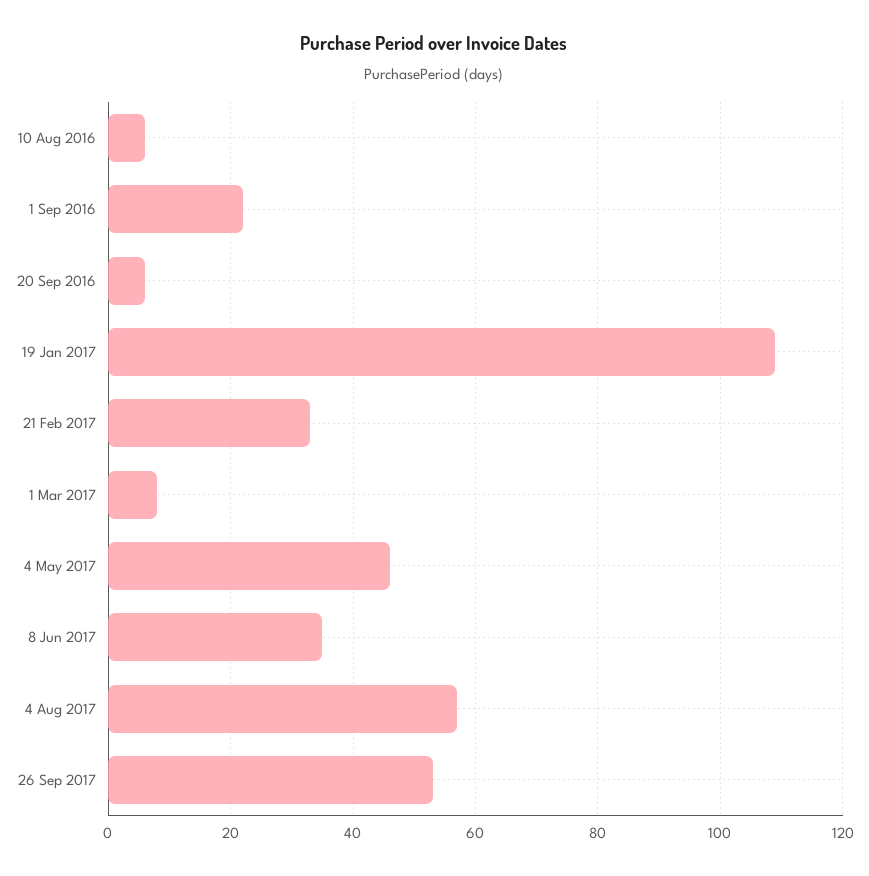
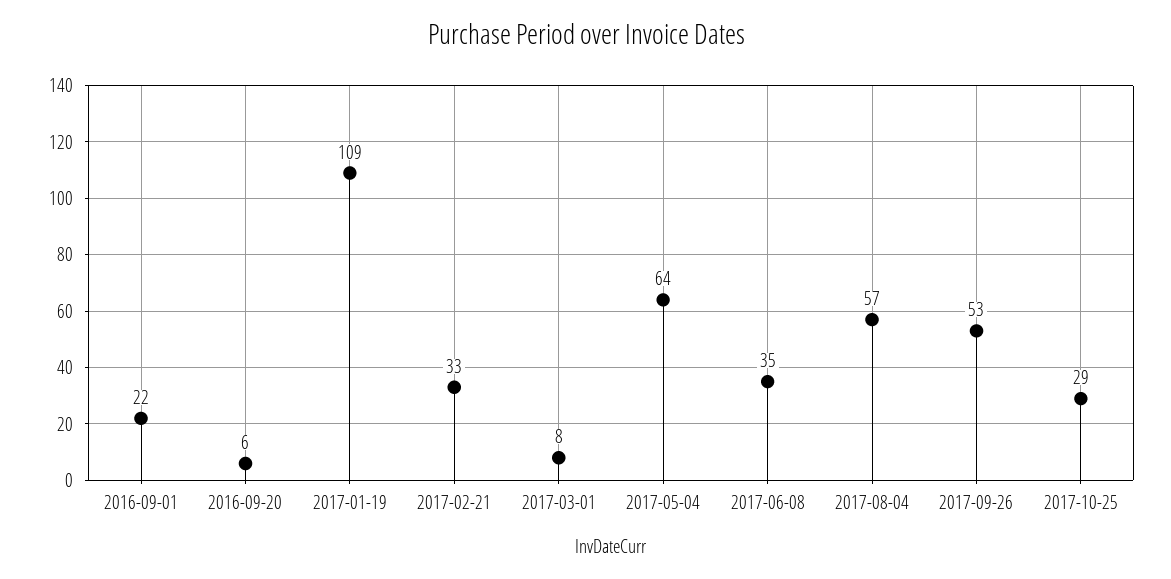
10 Aug 2016: 5 -> none
4 May 2017: 45 -> 64
2017-10-25: none -> 29

